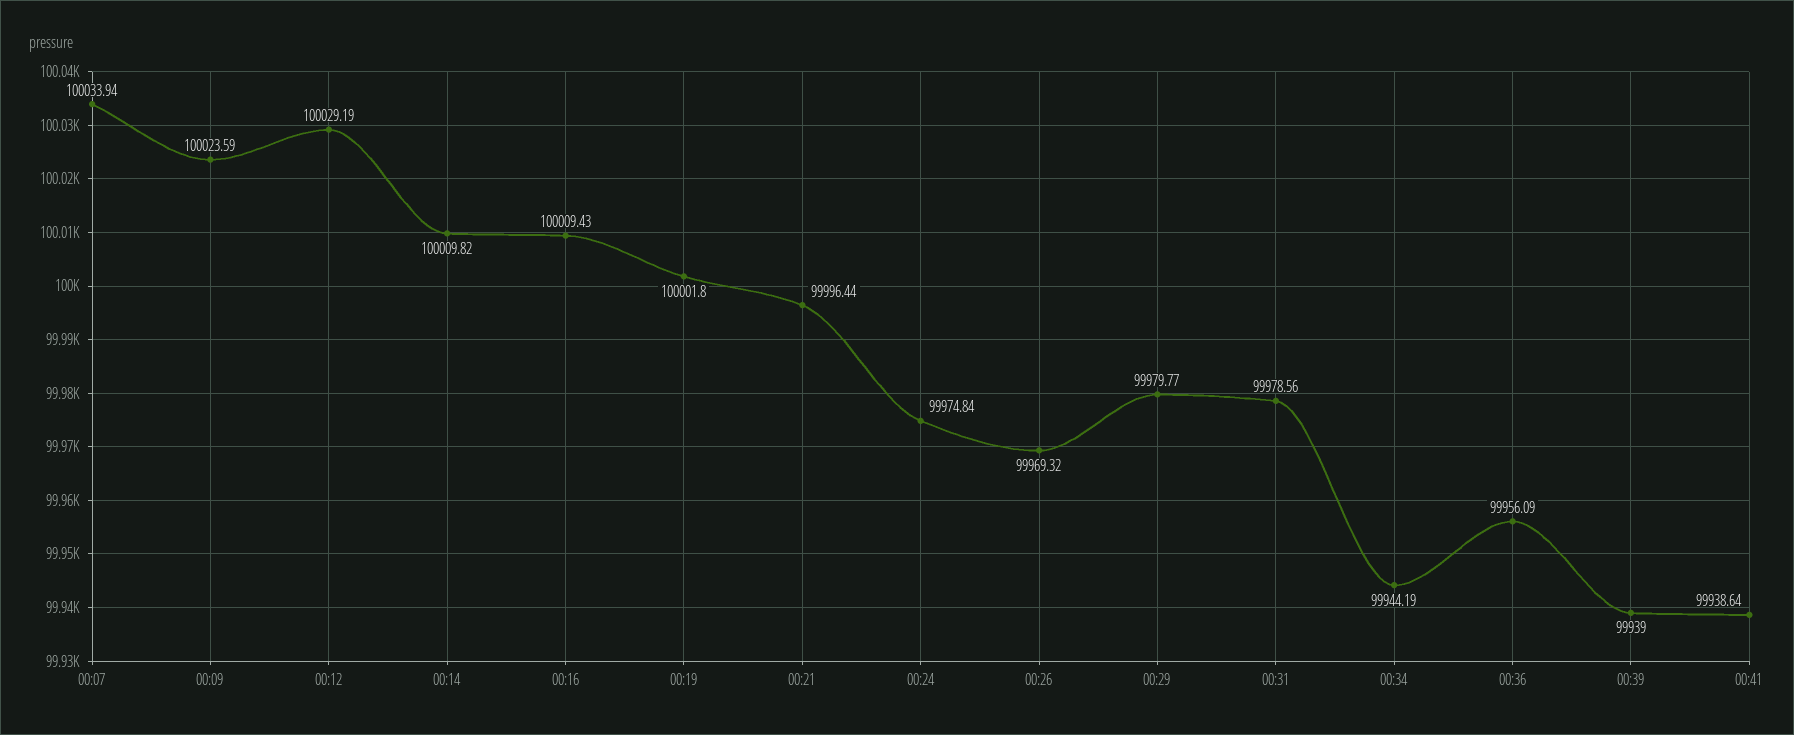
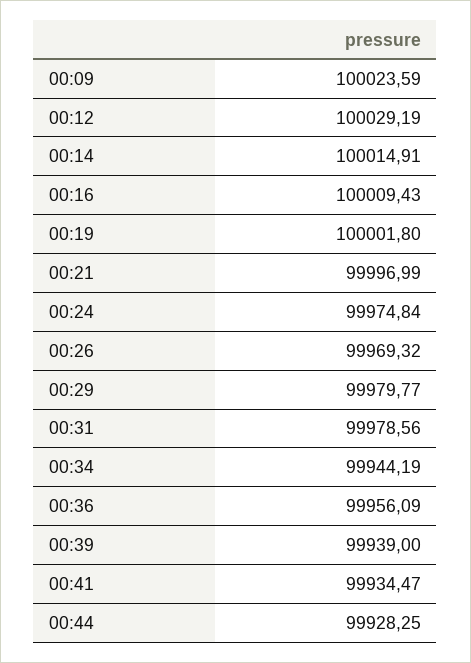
00:07: 100033.94 -> none
00:14: 100009.82 -> 100014.91
00:21: 99996.44 -> 99996.99
00:41: 99938.64 -> 99934.47
00:44: none -> 99928.25

